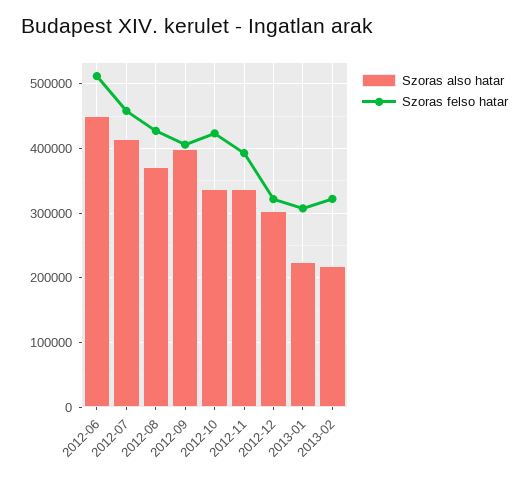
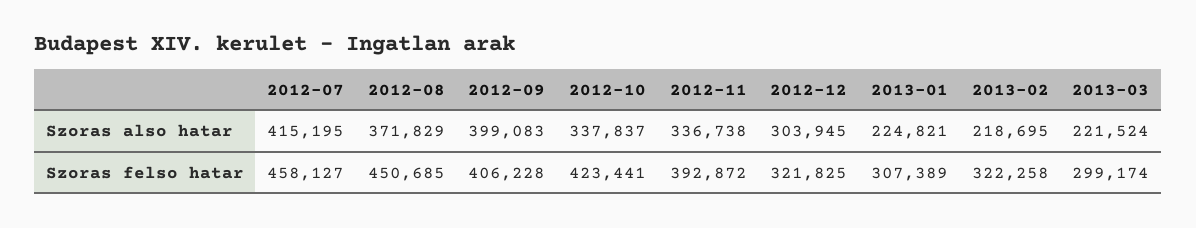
Szoras also hatar, 2012-06: 450000 -> none
Szoras felso hatar, 2012-06: 510000 -> none
Szoras felso hatar, 2012-08: 430000 -> 450685
Szoras also hatar, 2013-03: none -> 221524
Szoras felso hatar, 2013-03: none -> 299174

